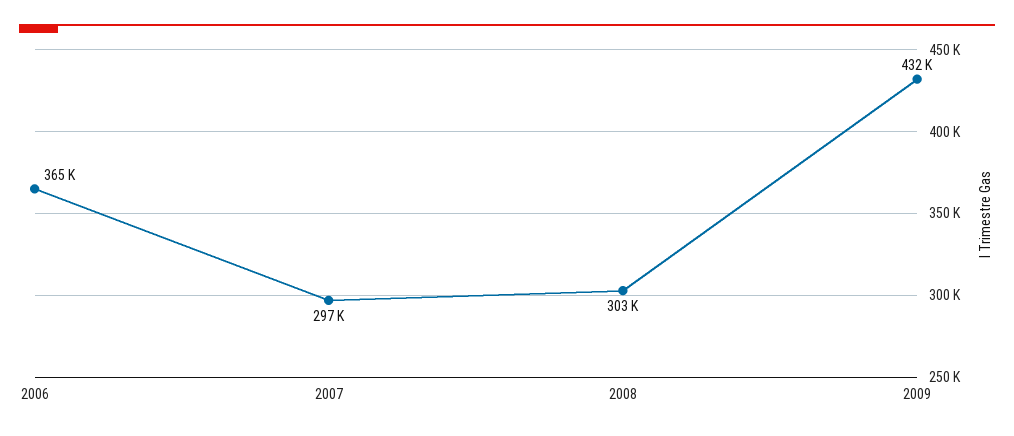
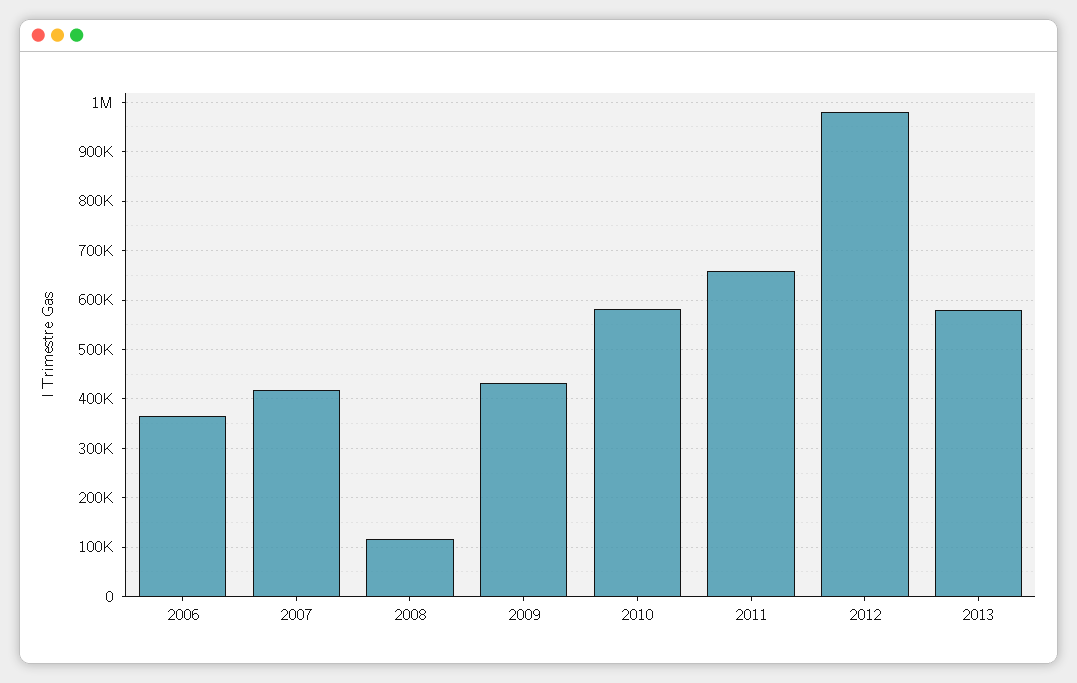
2007: 297000 -> 420000
2008: 303000 -> 120000
2010: none -> 580000
2011: none -> 660000
2012: none -> 980000
2013: none -> 580000

